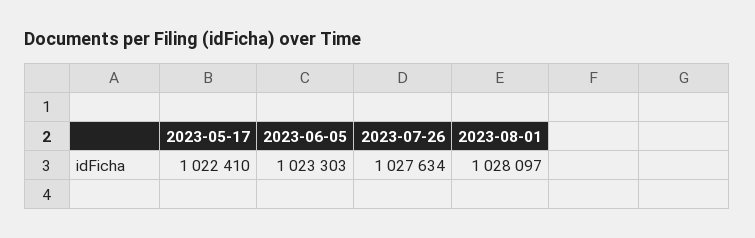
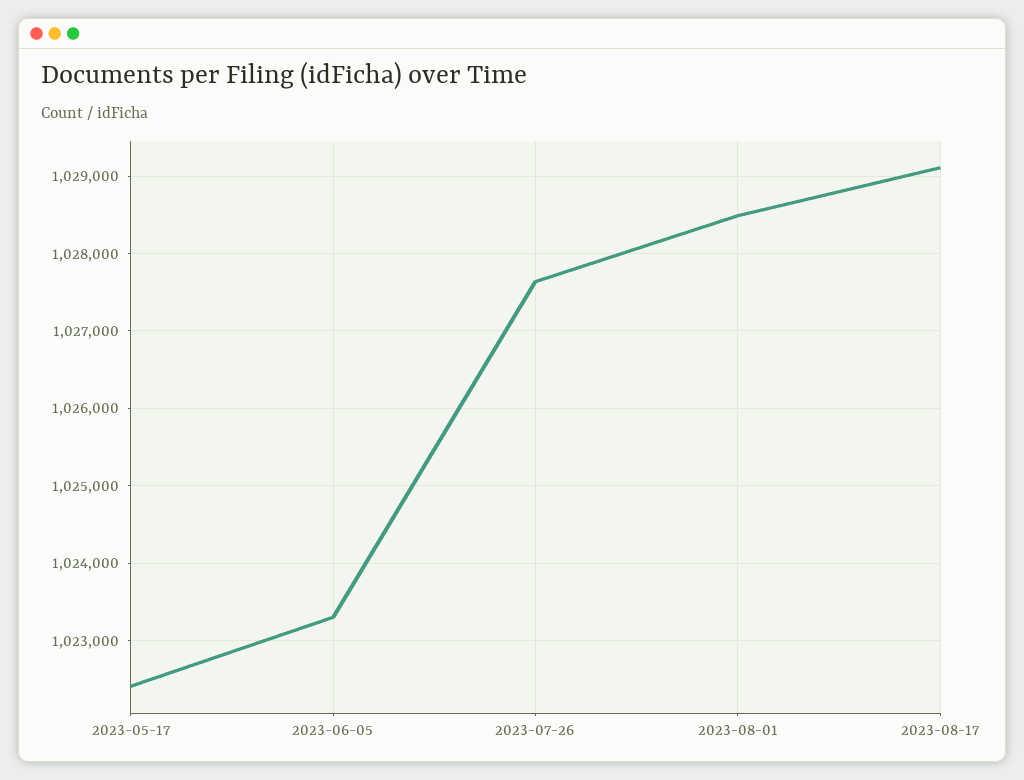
2023-08-01: 1028097 -> 1028500
2023-08-17: none -> 1029100

